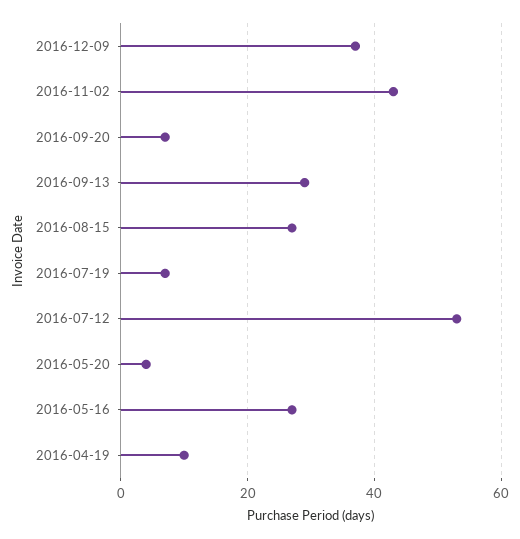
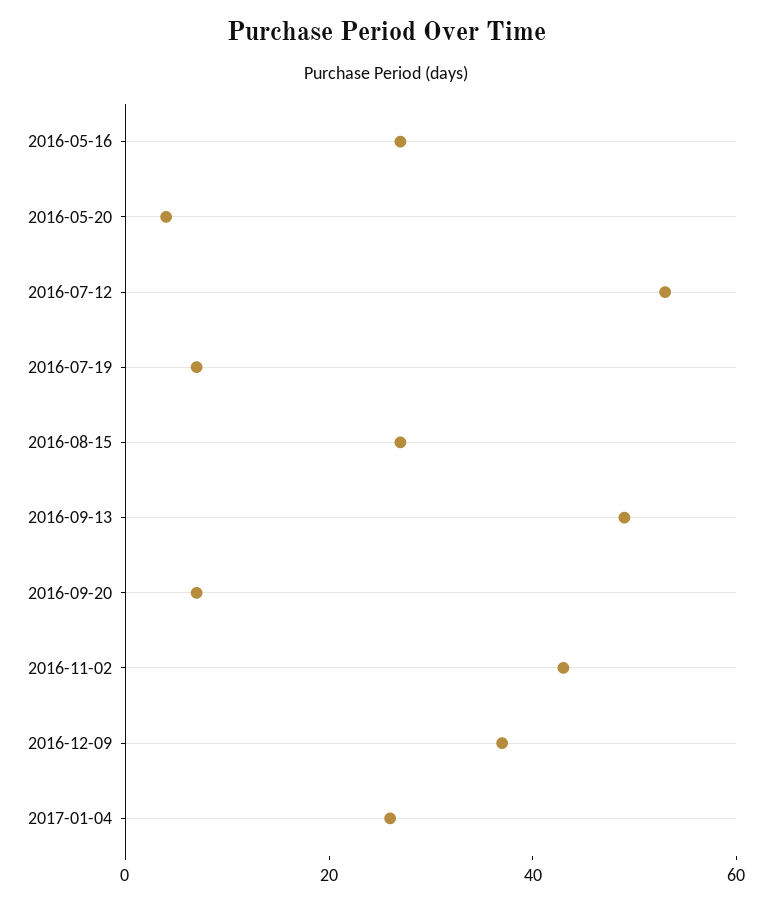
2016-09-13: 30 -> 50
2016-04-19: 10 -> none
2017-01-04: none -> 25

